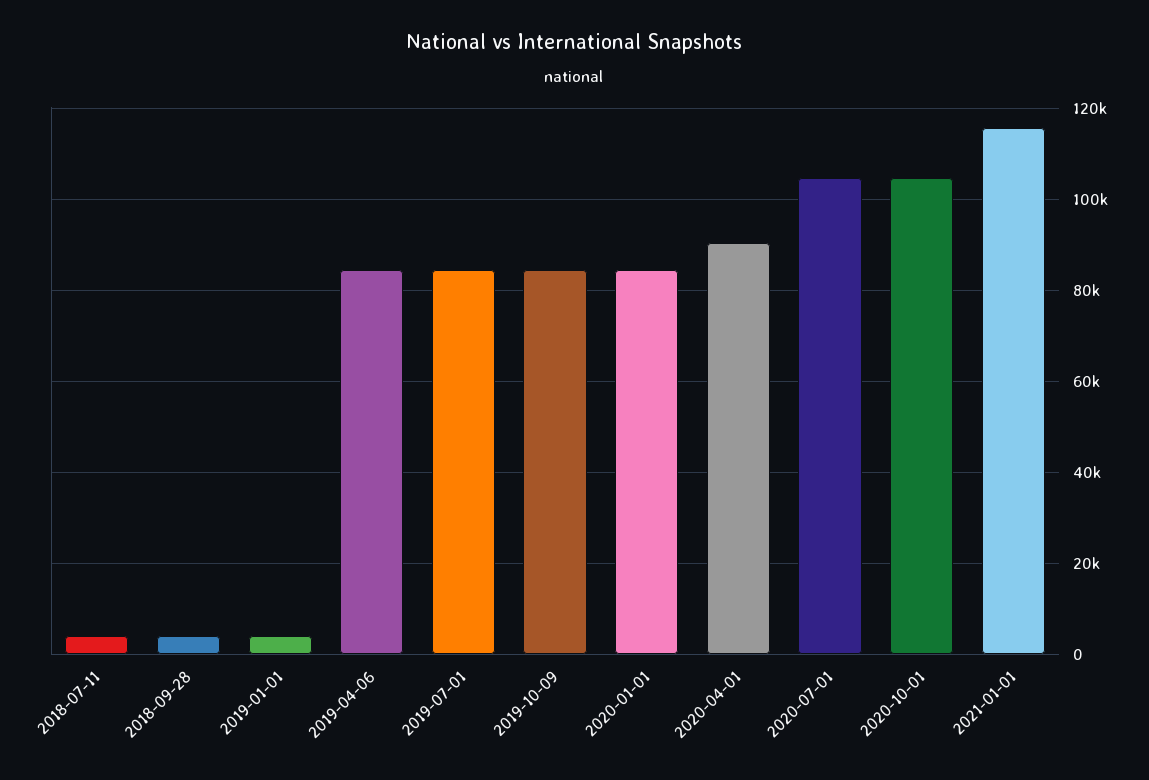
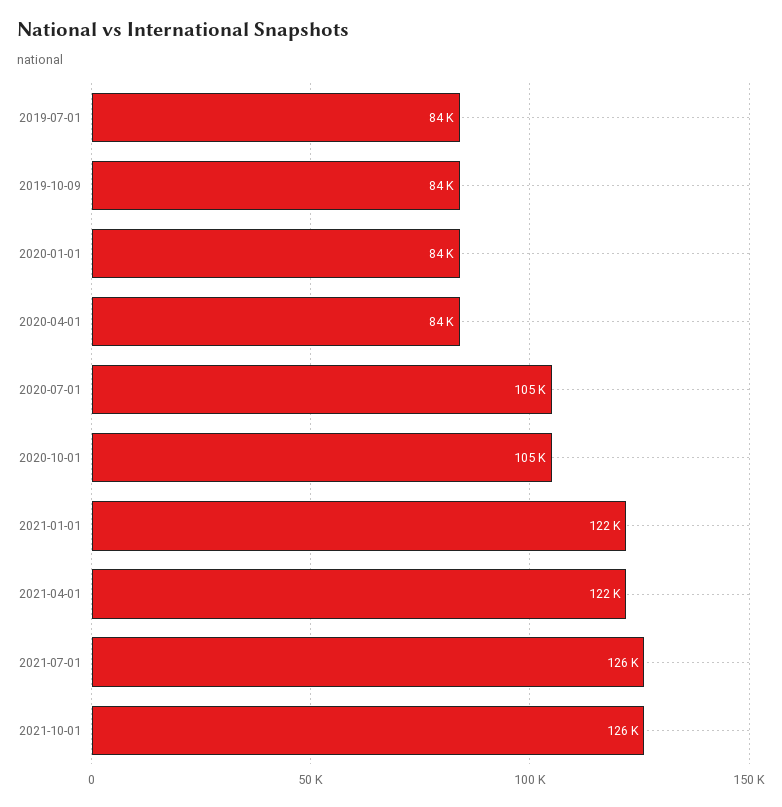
2018-07-11: 4000 -> none
2018-09-28: 4000 -> none
2019-01-01: 4000 -> none
2019-04-06: 84000 -> none
2020-04-01: 90000 -> 84000
2021-01-01: 116000 -> 122000
2021-04-01: none -> 122000
2021-07-01: none -> 126000
2021-10-01: none -> 126000

